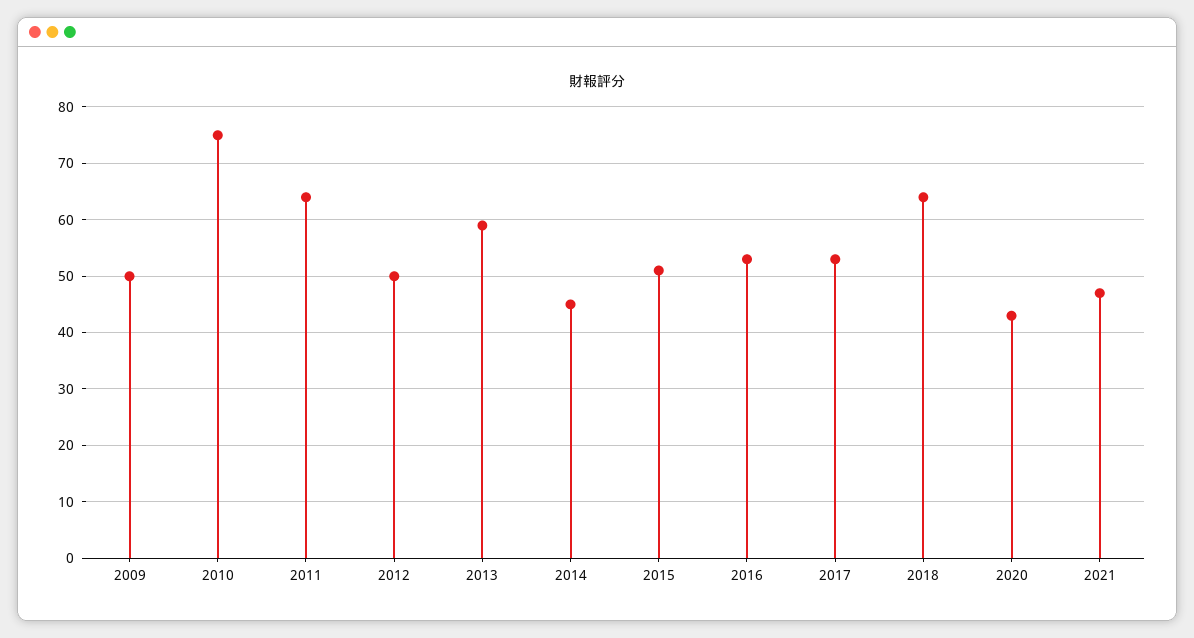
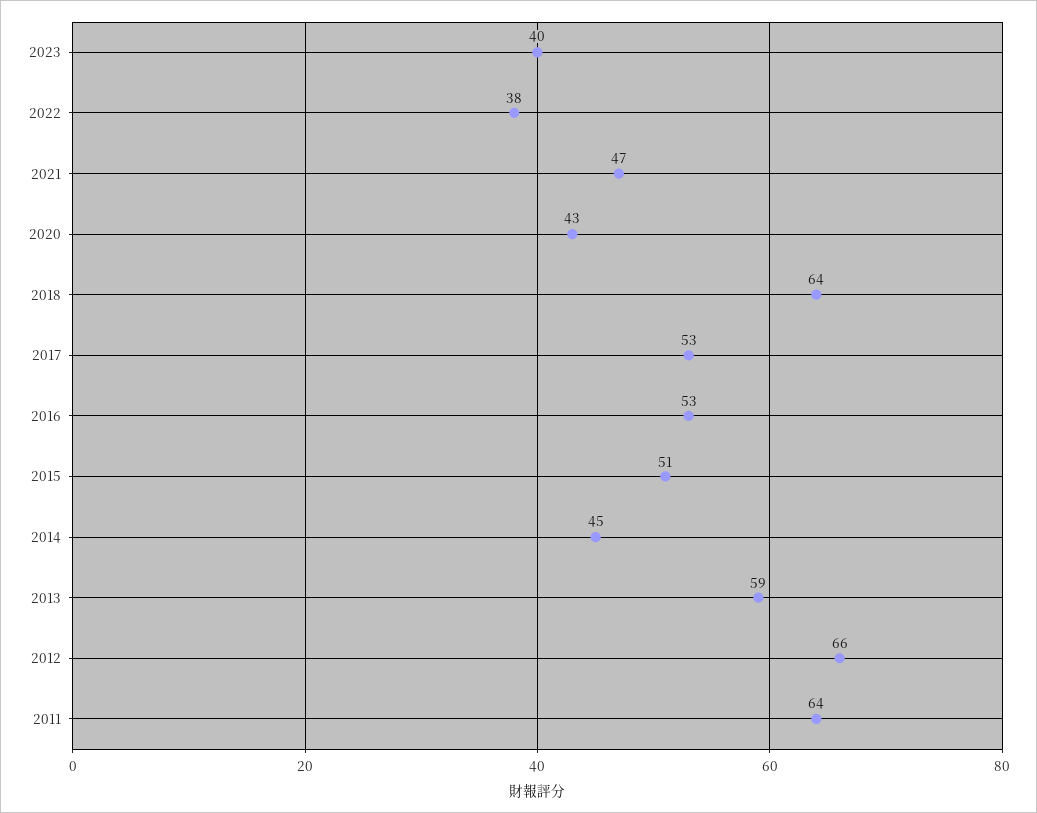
2009: 50 -> none
2010: 75 -> none
2012: 50 -> 66
2023: none -> 40
2022: none -> 38

